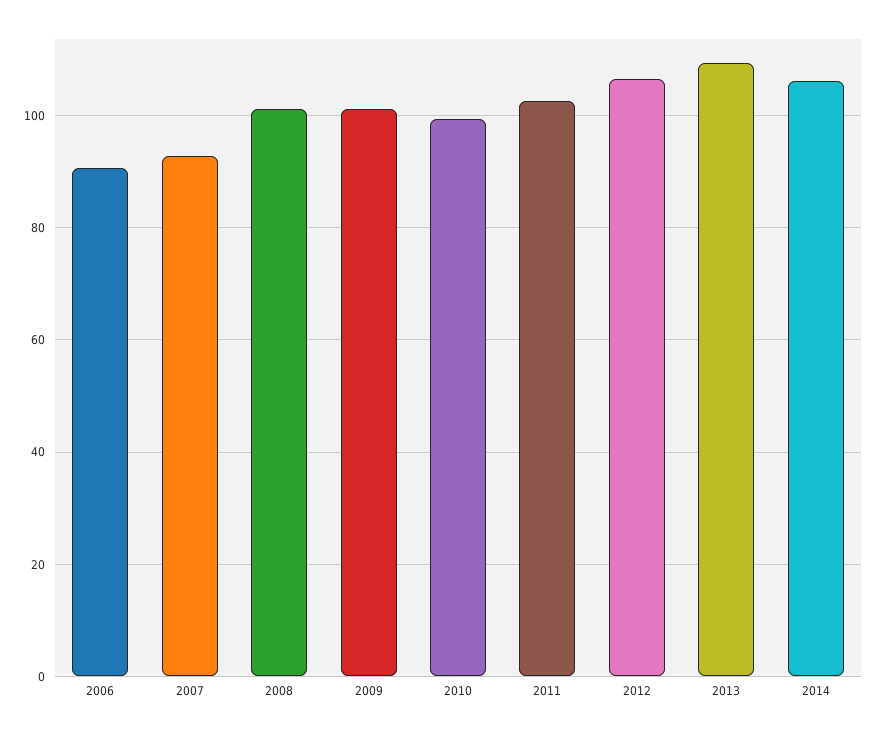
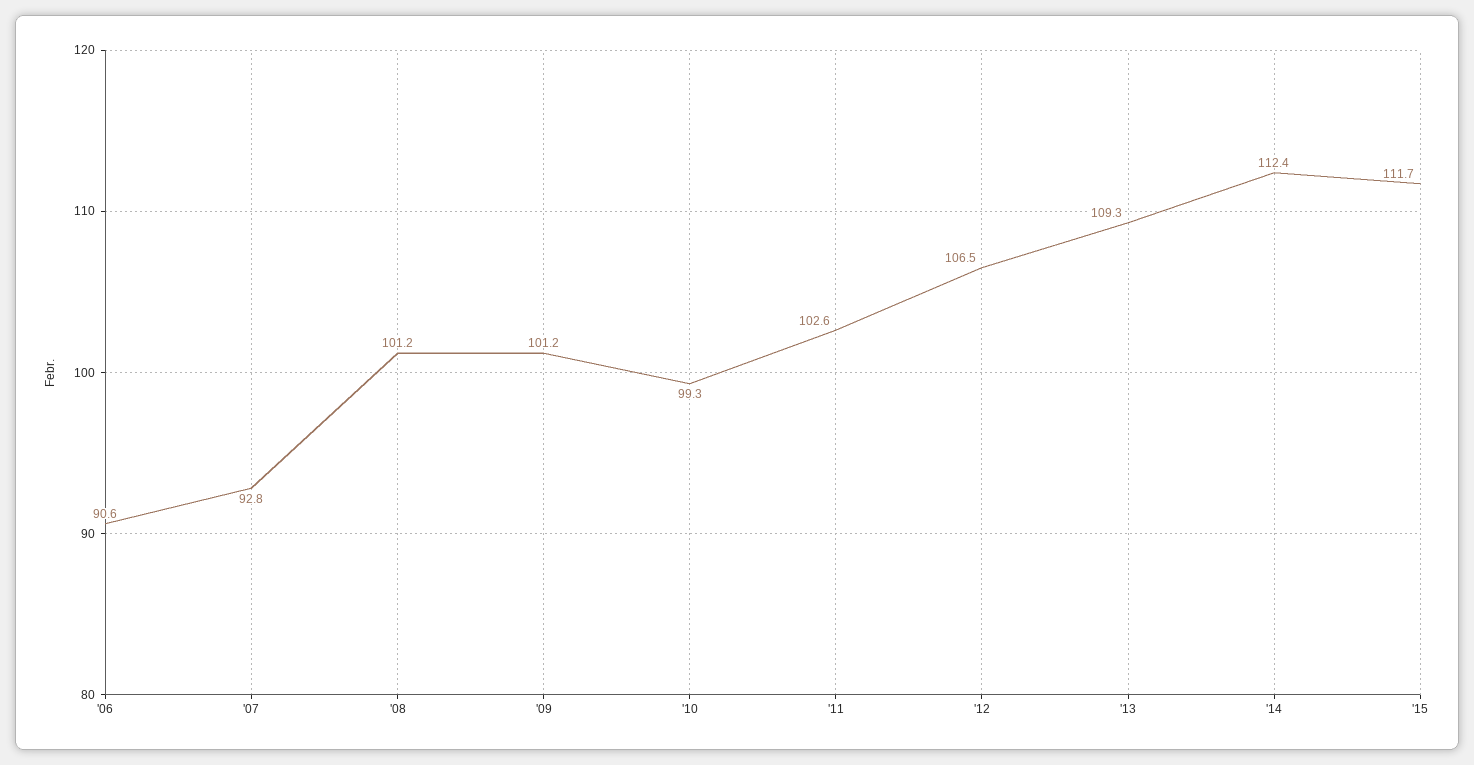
2014: 106 -> 112.4
'15: none -> 111.7

